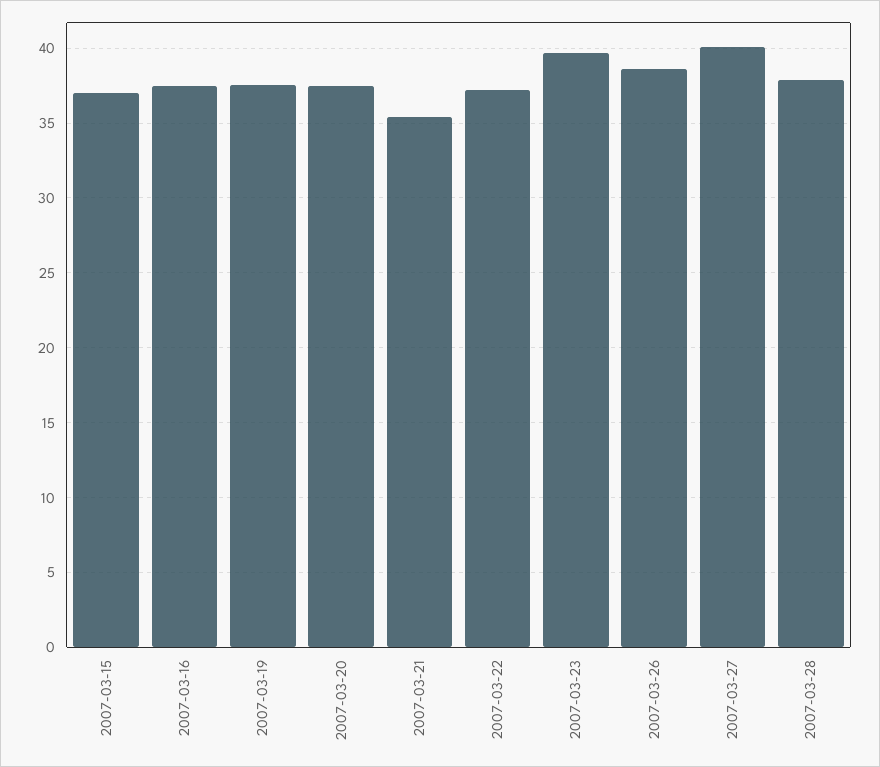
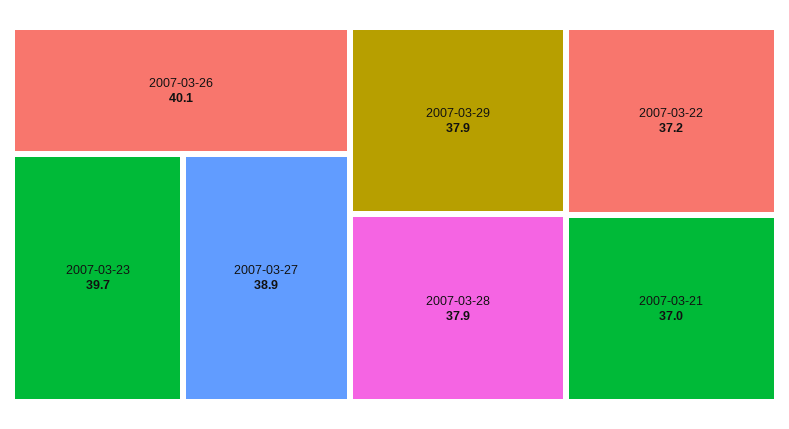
2007-03-15: 37 -> none
2007-03-16: 37.5 -> none
2007-03-19: 37.5 -> none
2007-03-20: 37.5 -> none
2007-03-21: 35.5 -> 37
2007-03-26: 38.5 -> 40.1
2007-03-27: 40 -> 38.9
2007-03-29: none -> 37.9

